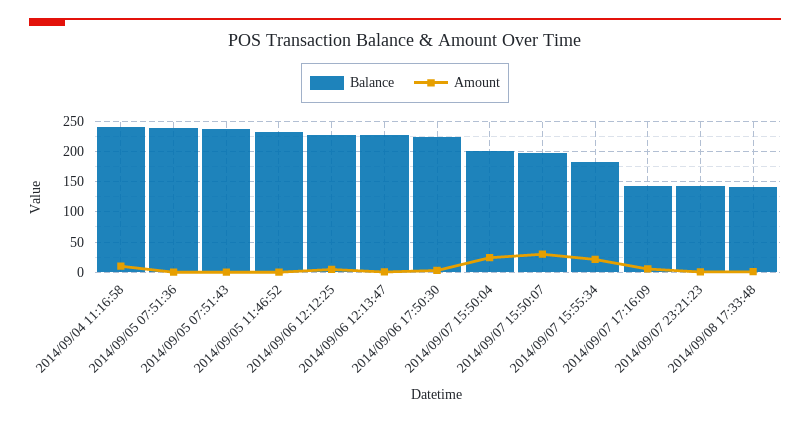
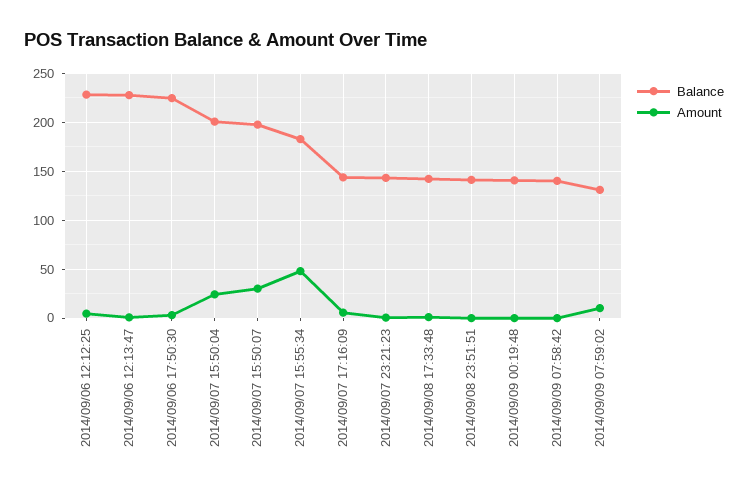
Balance, 2014/09/04 11:16:58: 240 -> none
Amount, 2014/09/04 11:16:58: 10 -> none
Balance, 2014/09/05 07:51:36: 240 -> none
Amount, 2014/09/05 07:51:36: 0 -> none
Balance, 2014/09/05 07:51:43: 240 -> none
Amount, 2014/09/05 07:51:43: 0 -> none
Balance, 2014/09/05 11:46:52: 230 -> none
Amount, 2014/09/05 11:46:52: 0 -> none
Amount, 2014/09/07 15:55:34: 20 -> 50
Balance, 2014/09/08 23:51:51: none -> 140
Amount, 2014/09/08 23:51:51: none -> 0
Balance, 2014/09/09 00:19:48: none -> 140
Amount, 2014/09/09 00:19:48: none -> 0
Balance, 2014/09/09 07:58:42: none -> 140
Amount, 2014/09/09 07:58:42: none -> 0
Balance, 2014/09/09 07:59:02: none -> 130
Amount, 2014/09/09 07:59:02: none -> 10

